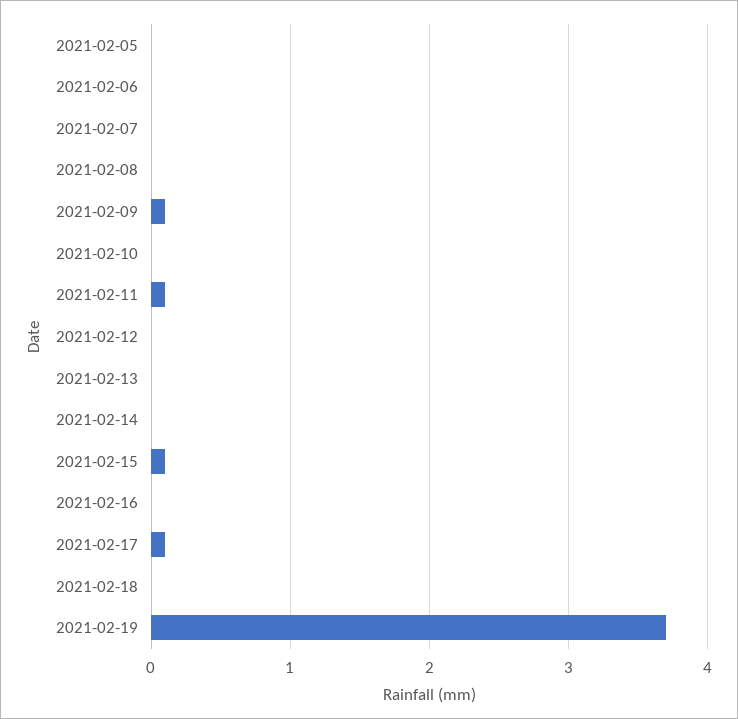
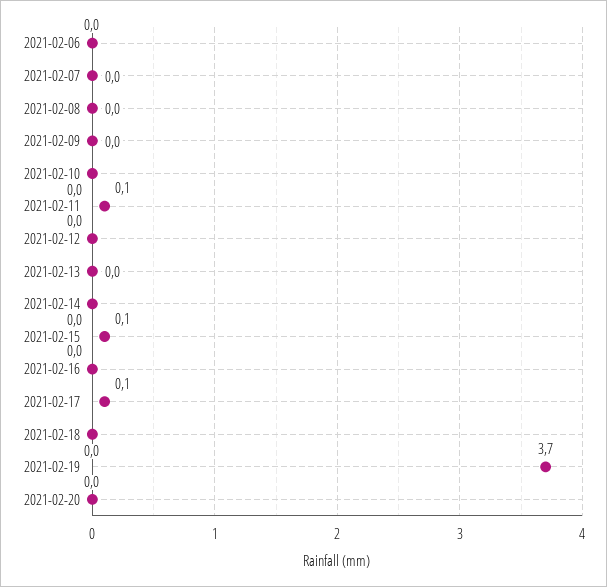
2021-02-05: 0 -> none
2021-02-09: 0.1 -> 0
2021-02-20: none -> 0

